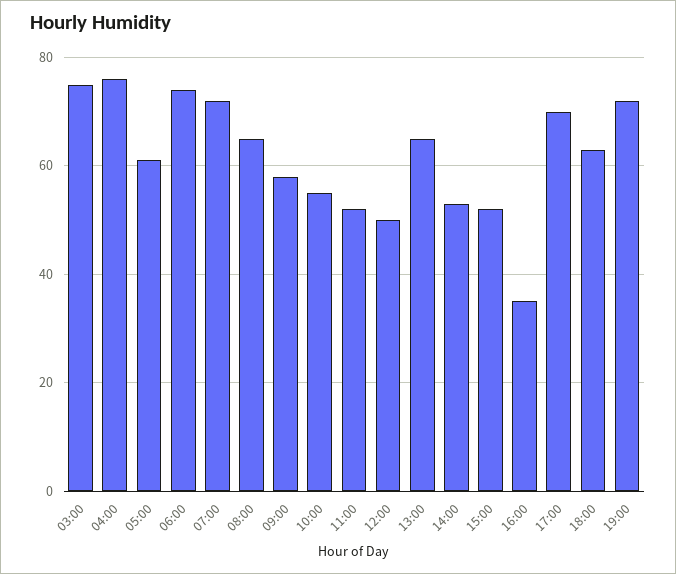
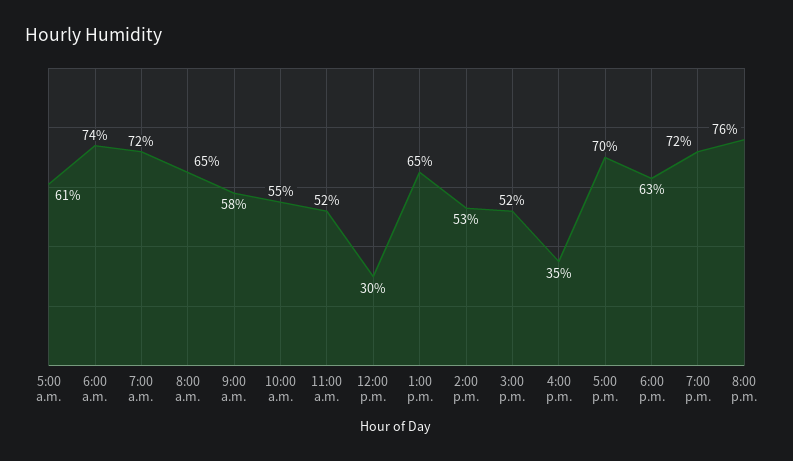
03:00: 75 -> none
04:00: 75 -> none
12:00: 50 -> 30
8:00 p.m.: none -> 76

